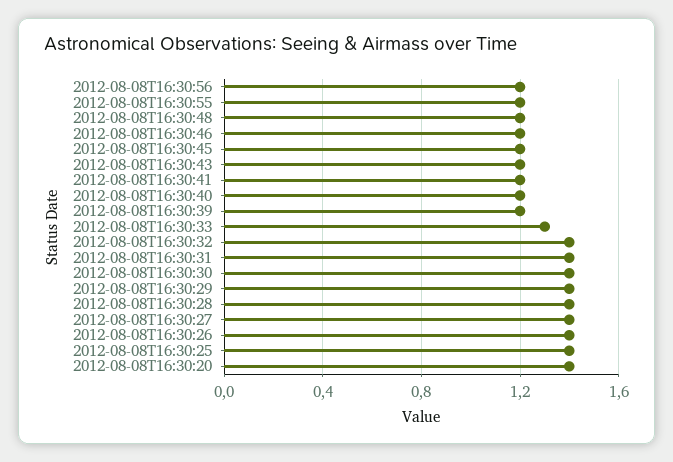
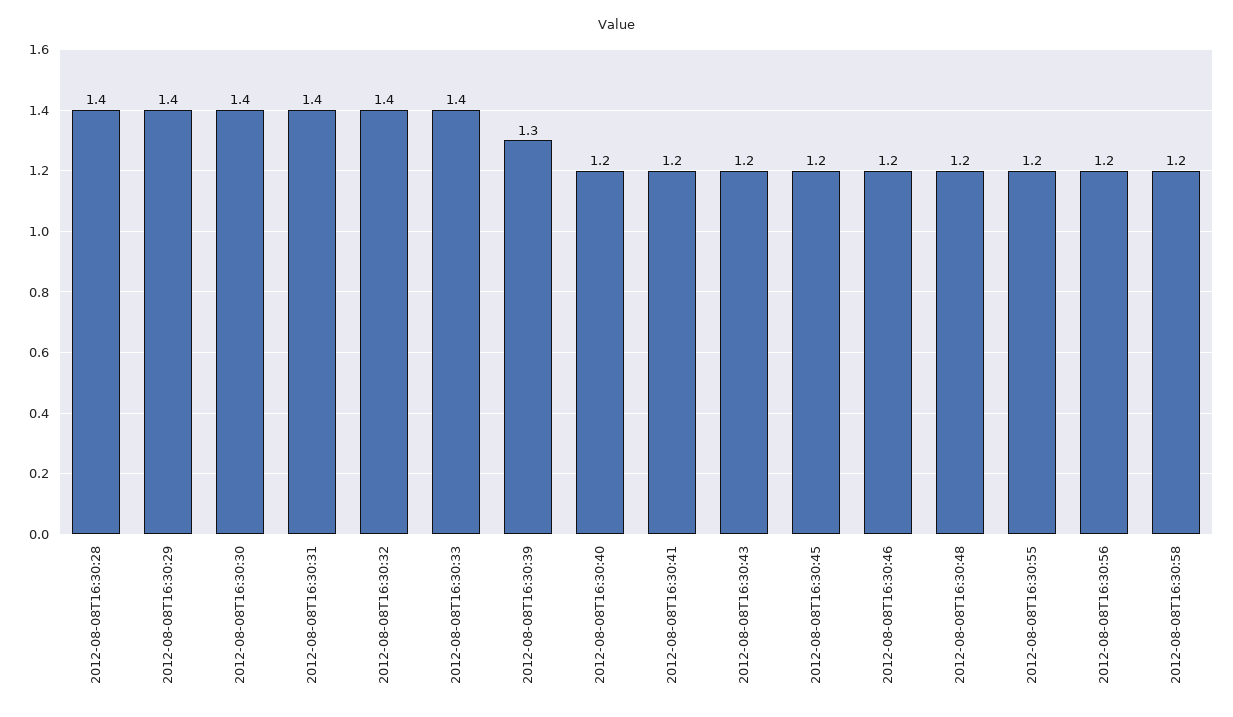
2012-08-08T16:30:39: 1.2 -> 1.3
2012-08-08T16:30:33: 1.3 -> 1.4
2012-08-08T16:30:27: 1.4 -> none
2012-08-08T16:30:26: 1.4 -> none
2012-08-08T16:30:25: 1.4 -> none
2012-08-08T16:30:20: 1.4 -> none
2012-08-08T16:30:58: none -> 1.2

